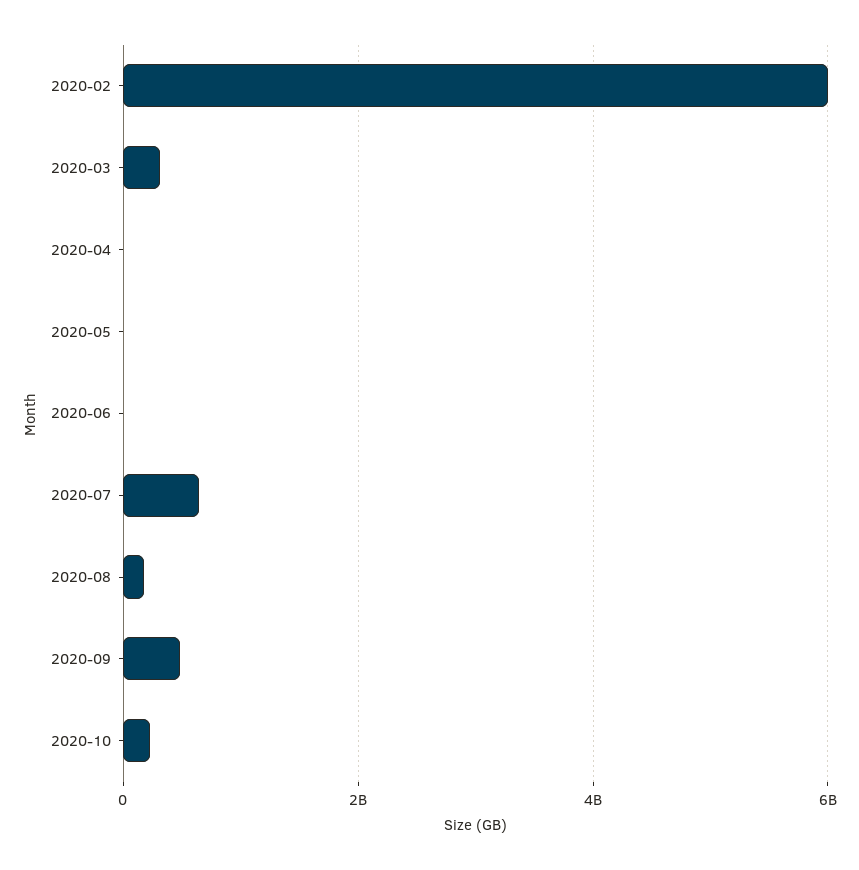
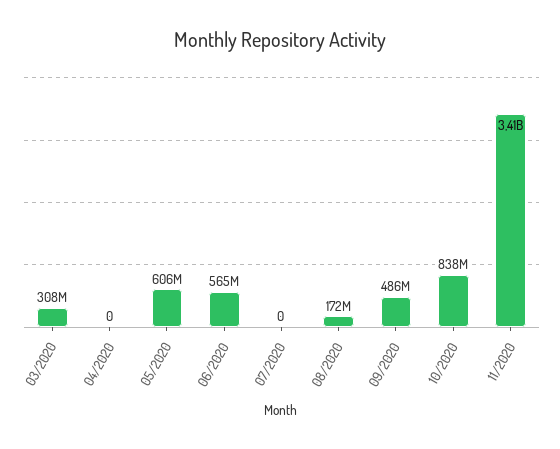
2020-02: 6000000000 -> none
2020-05: 0 -> 606000000
2020-06: 0 -> 565000000
2020-07: 600000000 -> 0
2020-10: 200000000 -> 838000000
11/2020: none -> 3410000000

